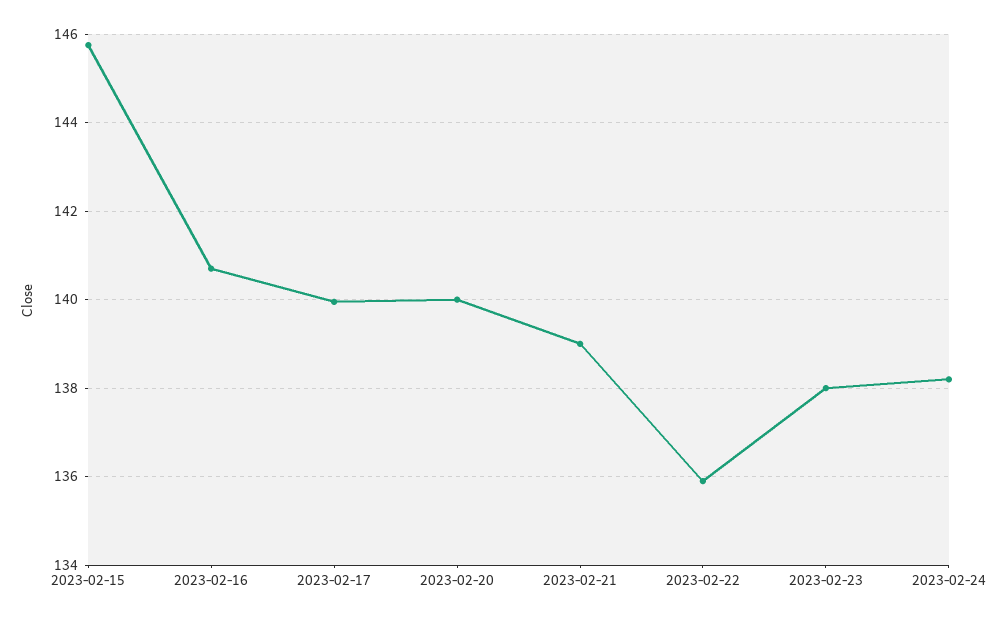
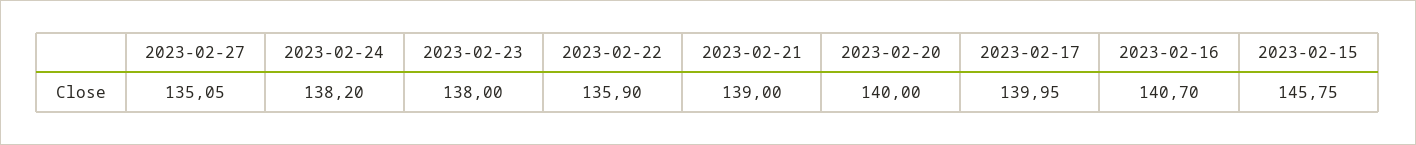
2023-02-27: none -> 135.05

